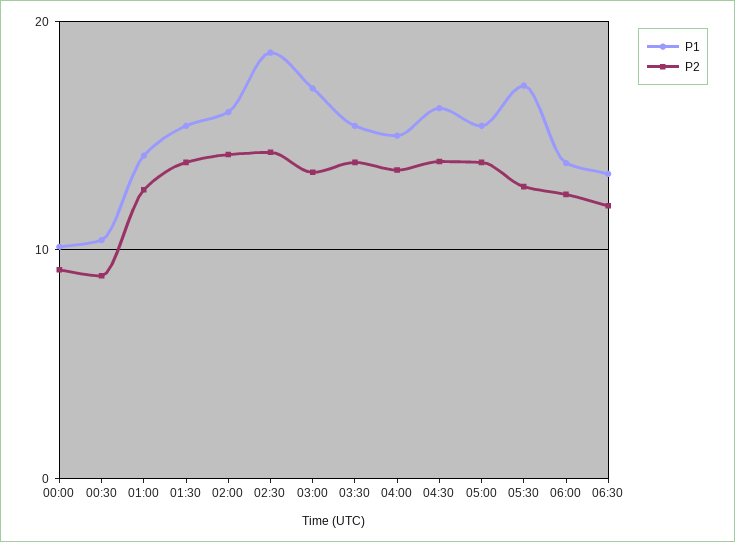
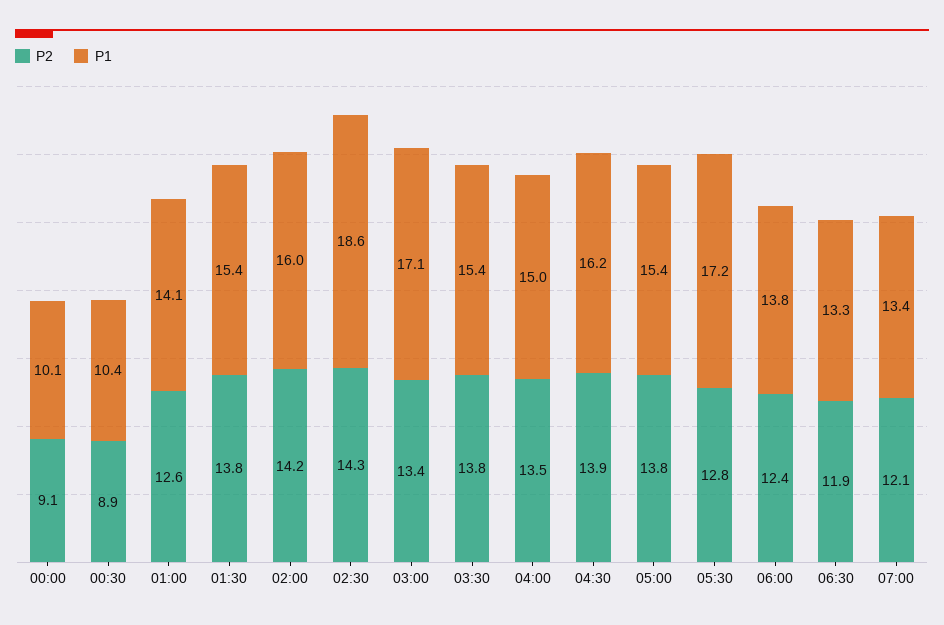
P2, 07:00: none -> 12.1
P1, 07:00: none -> 13.4

